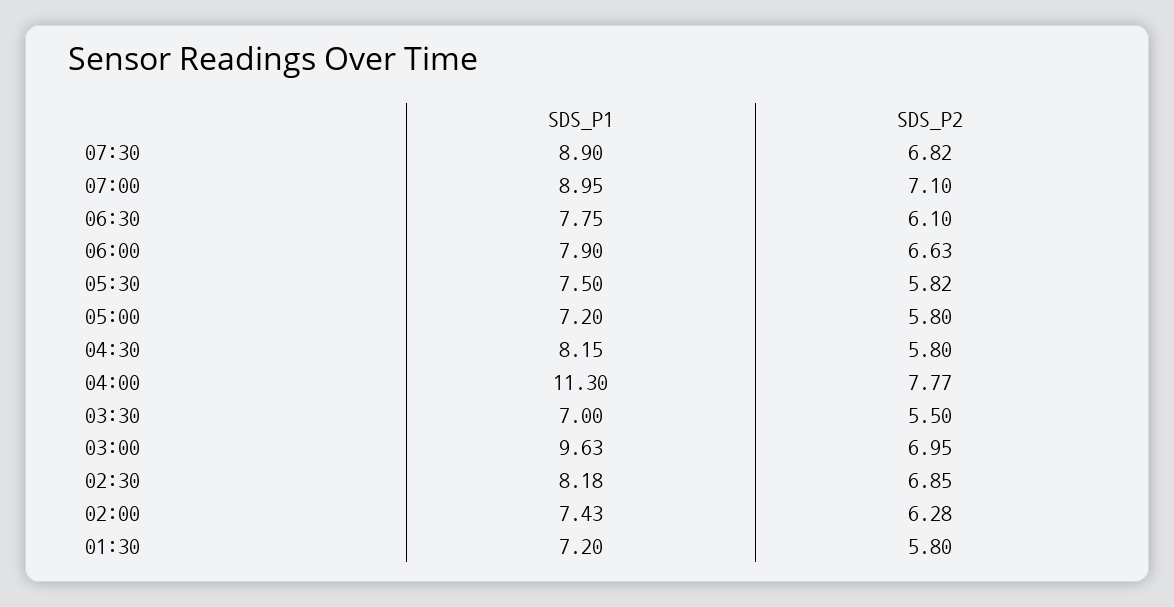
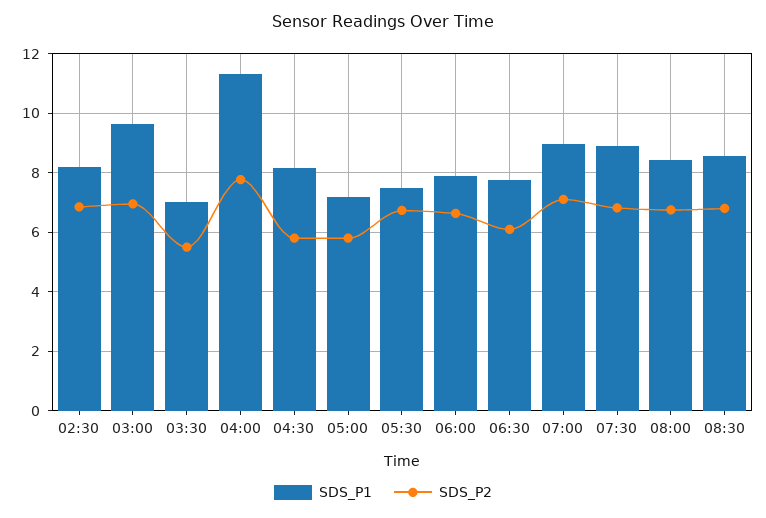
SDS_P2, 05:30: 5.82 -> 6.75
SDS_P1, 02:00: 7.43 -> none
SDS_P2, 02:00: 6.28 -> none
SDS_P1, 01:30: 7.2 -> none
SDS_P2, 01:30: 5.8 -> none
SDS_P1, 08:00: none -> 8.5
SDS_P2, 08:00: none -> 6.75
SDS_P1, 08:30: none -> 8.5
SDS_P2, 08:30: none -> 6.75

